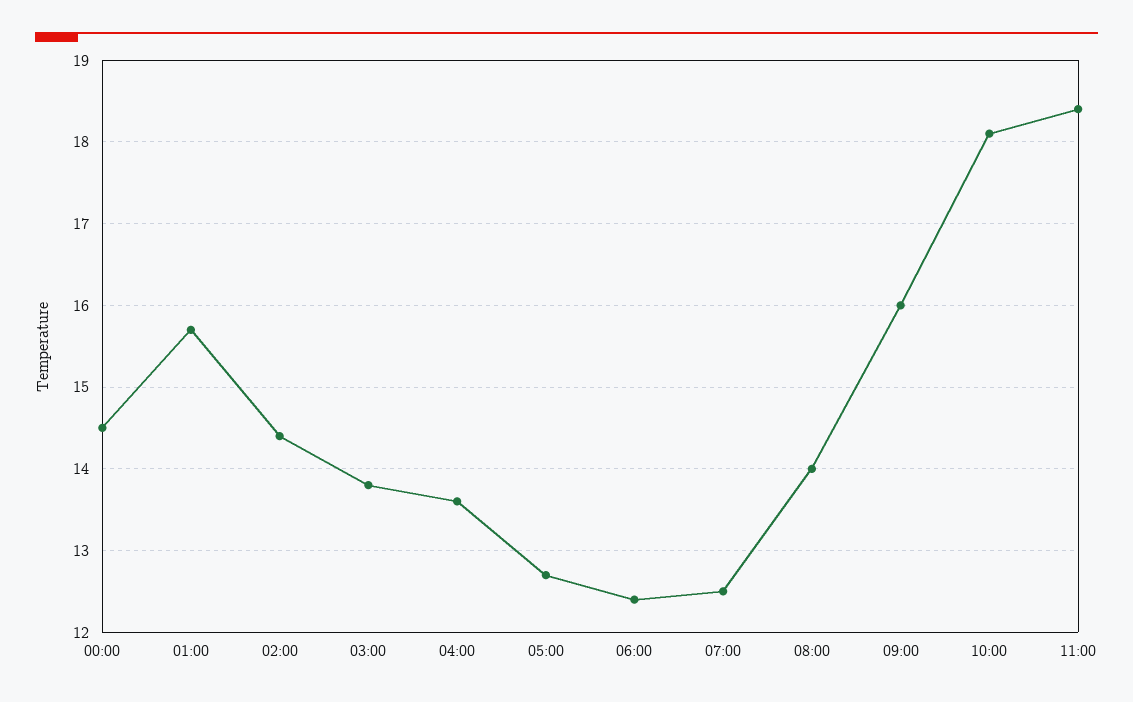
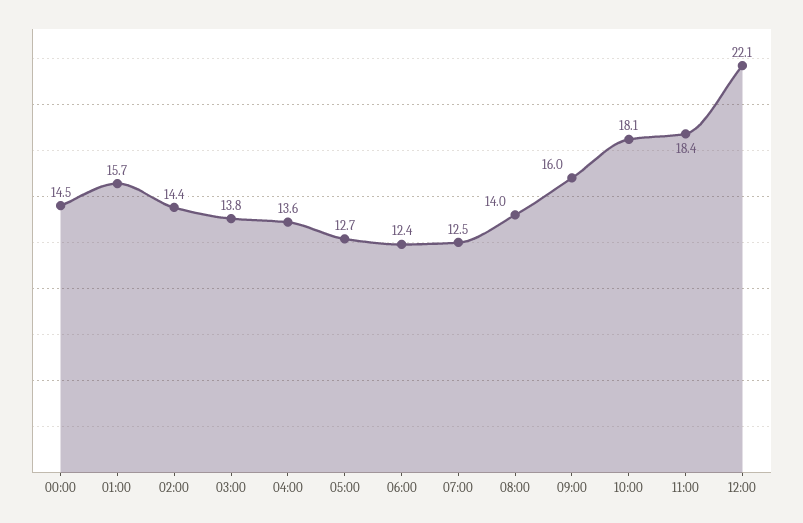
12:00: none -> 22.1

